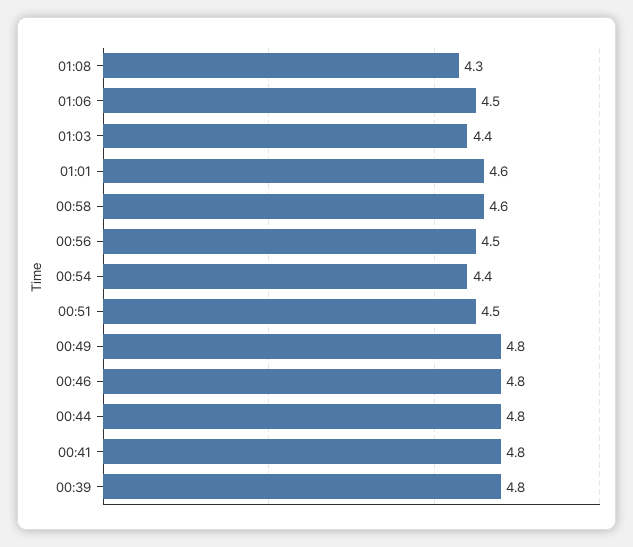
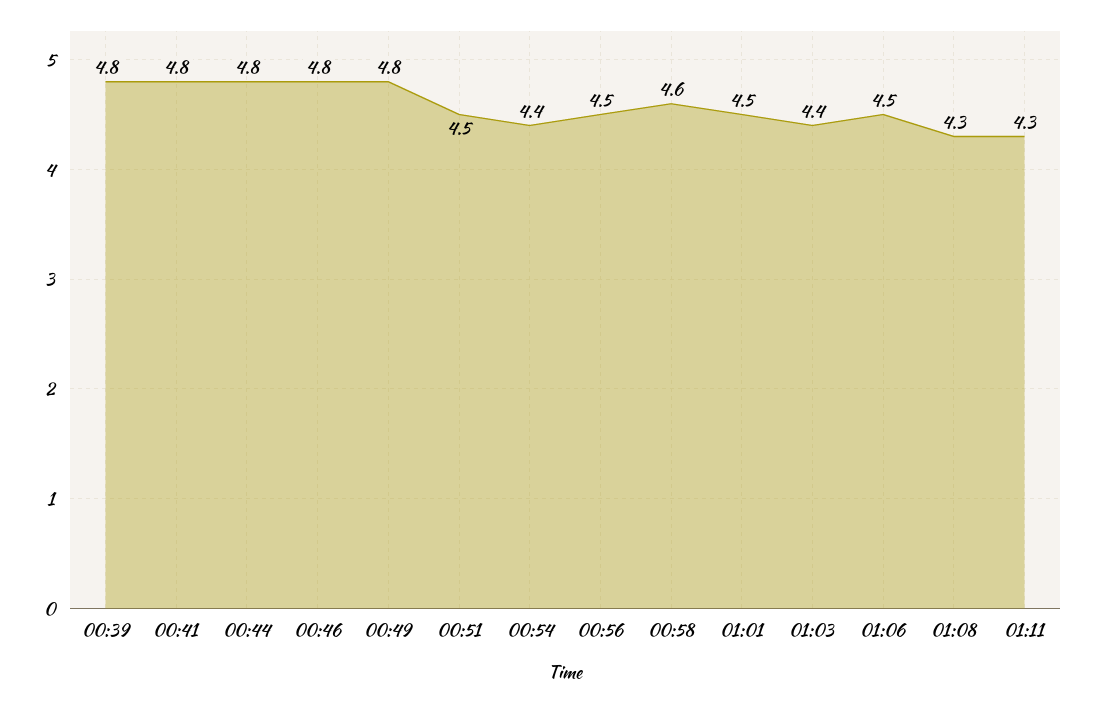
01:01: 4.6 -> 4.5
01:11: none -> 4.3

